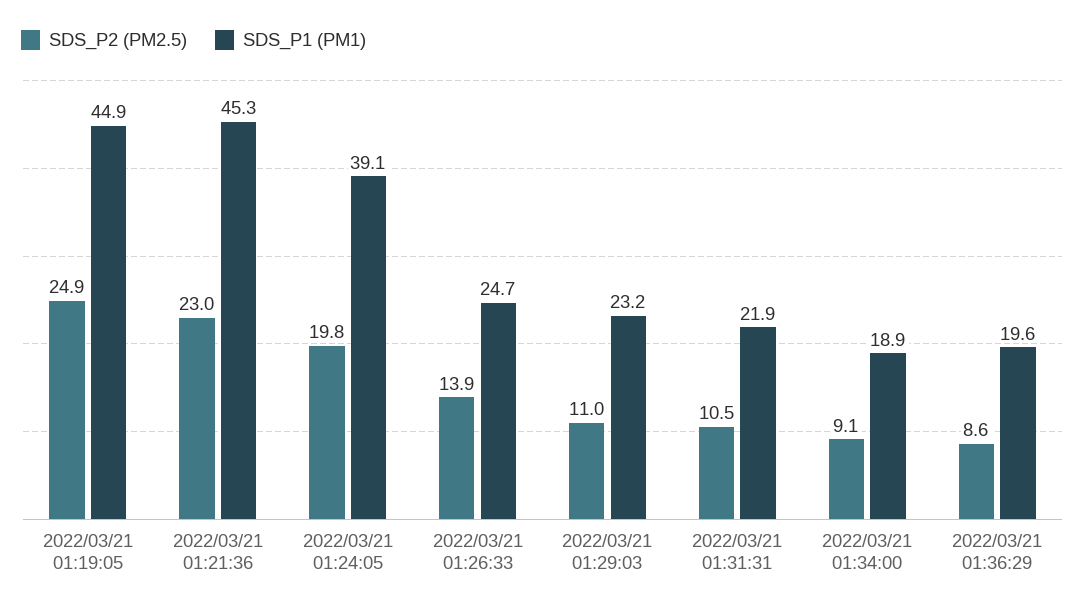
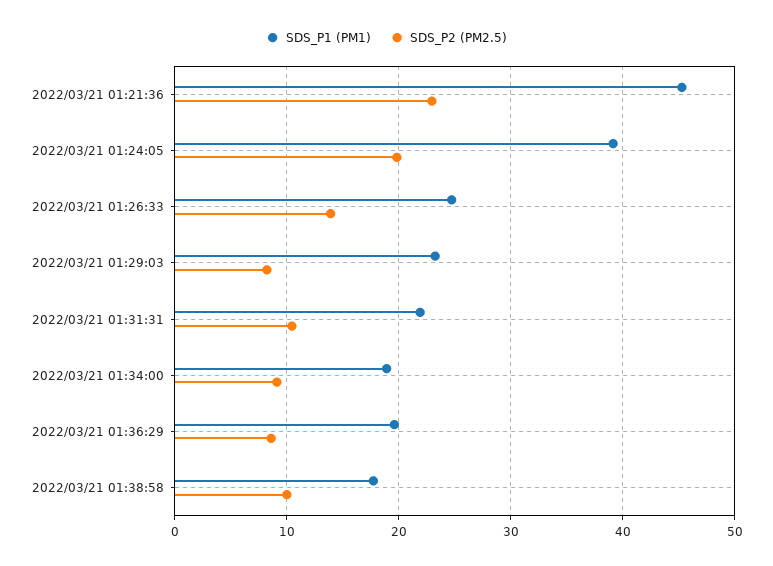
SDS_P2 (PM2.5), 2022/03/21 01:19:05: 24.9 -> none
SDS_P1 (PM1), 2022/03/21 01:19:05: 44.9 -> none
SDS_P2 (PM2.5), 2022/03/21 01:29:03: 11 -> 8
SDS_P1 (PM1), 2022/03/21 01:38:58: none -> 18
SDS_P2 (PM2.5), 2022/03/21 01:38:58: none -> 10

